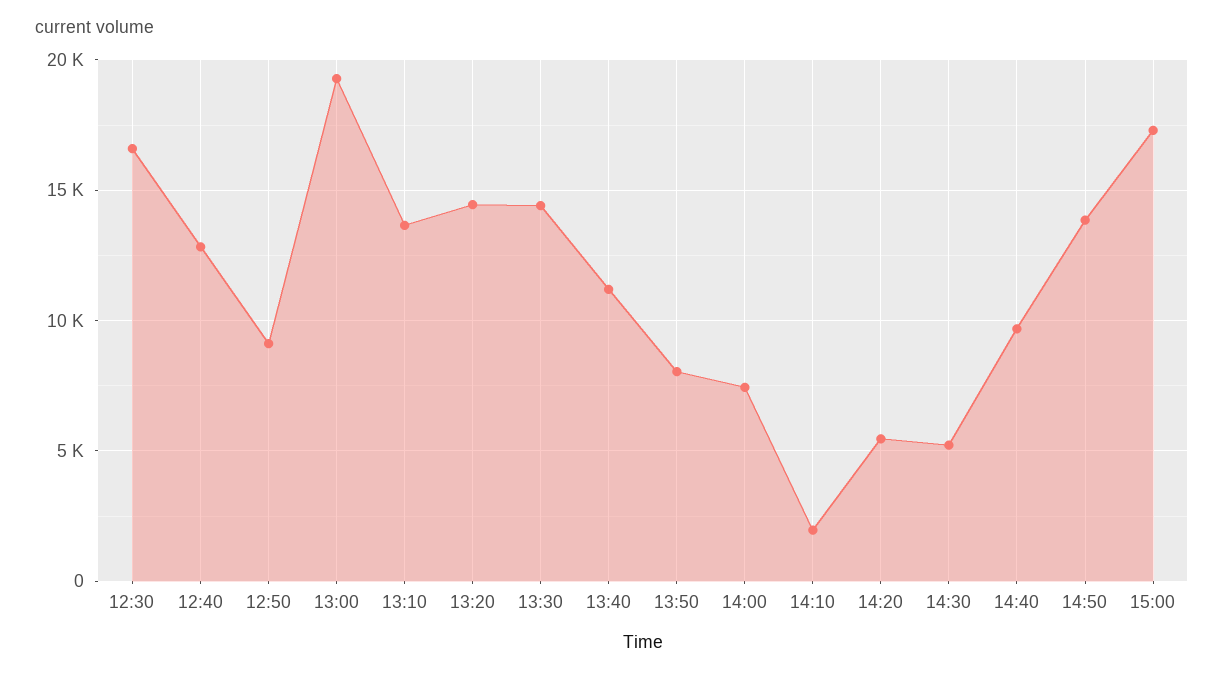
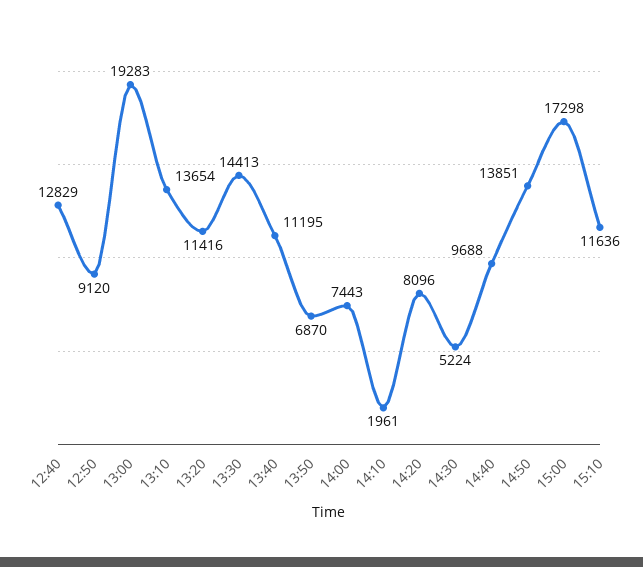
12:30: 16500 -> none
13:20: 14500 -> 11416
13:50: 8000 -> 6870
14:20: 5500 -> 8096
15:10: none -> 11636

